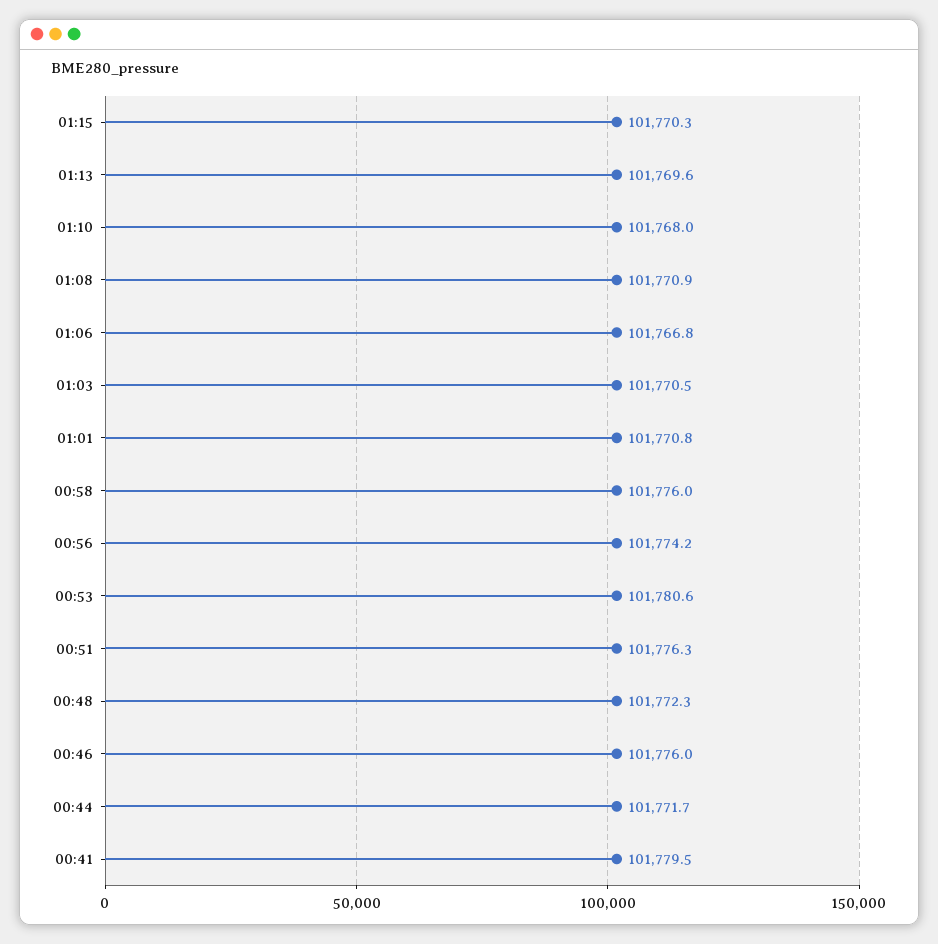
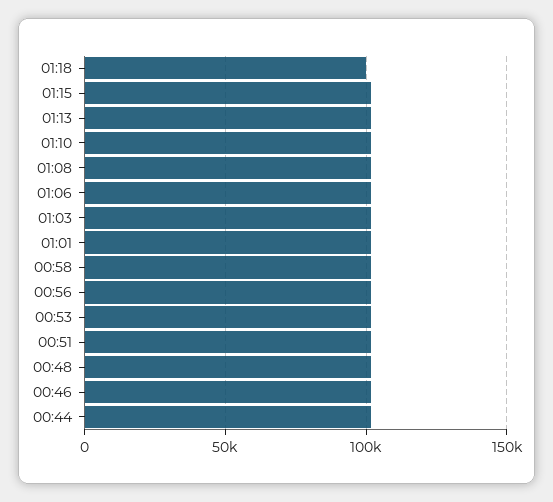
00:41: 101779.5 -> none
01:18: none -> 100000

